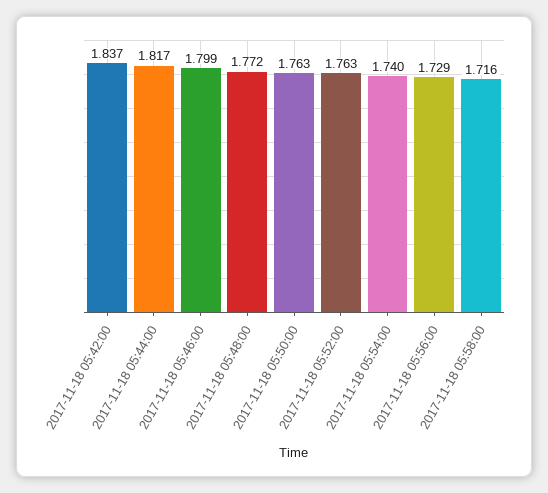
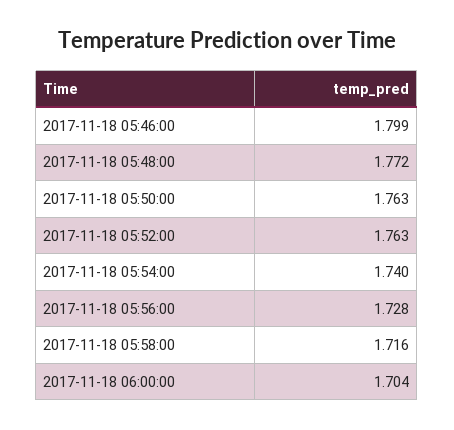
2017-11-18 05:42:00: 1.837 -> none
2017-11-18 05:44:00: 1.817 -> none
2017-11-18 05:56:00: 1.729 -> 1.728
2017-11-18 06:00:00: none -> 1.704

